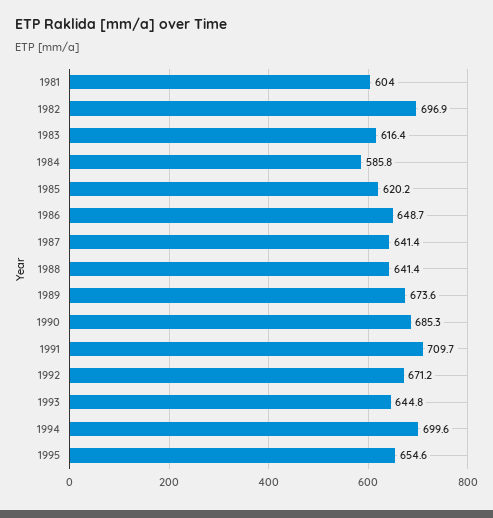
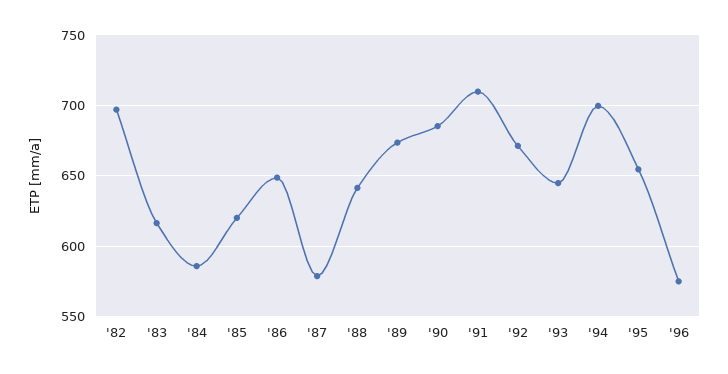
1981: 604 -> none
1987: 641.4 -> 580
'96: none -> 575

